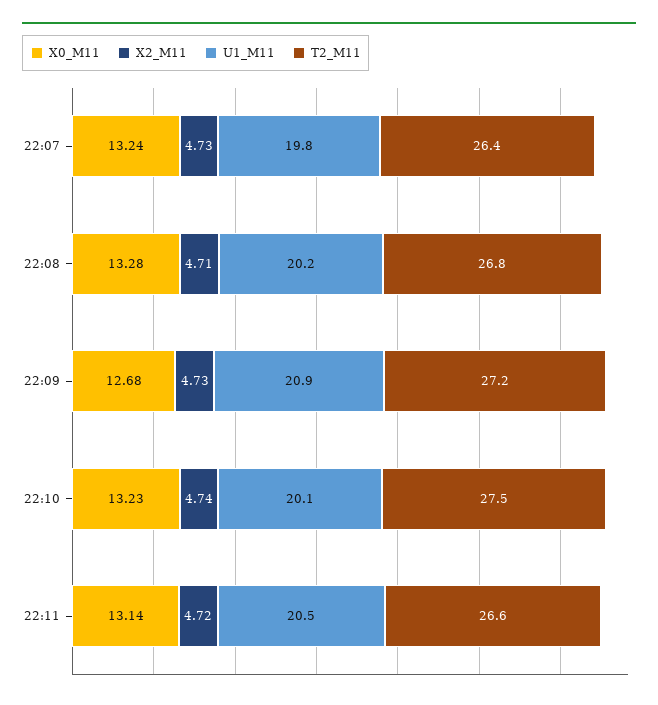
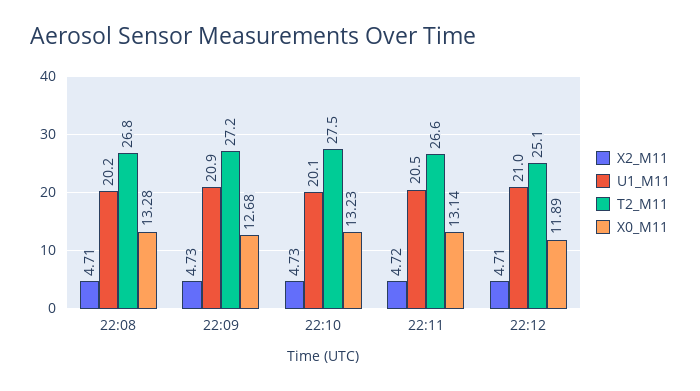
X0_M11, 22:07: 13.24 -> none
X2_M11, 22:07: 4.73 -> none
U1_M11, 22:07: 19.8 -> none
T2_M11, 22:07: 26.4 -> none
X2_M11, 22:10: 4.74 -> 4.73
X2_M11, 22:12: none -> 4.71
U1_M11, 22:12: none -> 21
T2_M11, 22:12: none -> 25.1
X0_M11, 22:12: none -> 11.89

